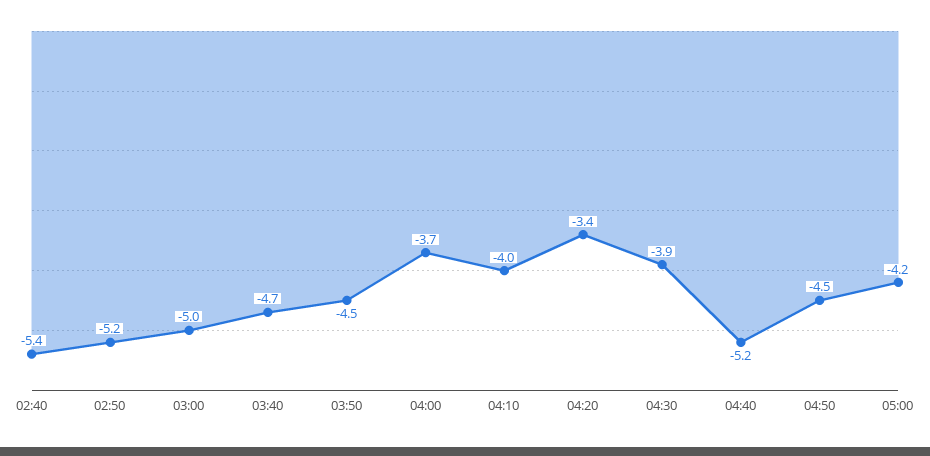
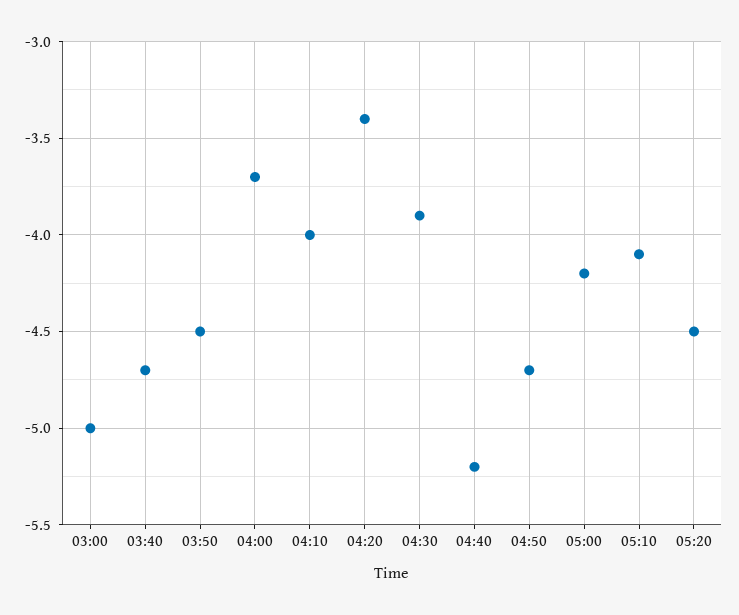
02:40: -5.4 -> none
02:50: -5.2 -> none
04:50: -4.5 -> -4.7
05:10: none -> -4.1
05:20: none -> -4.5

